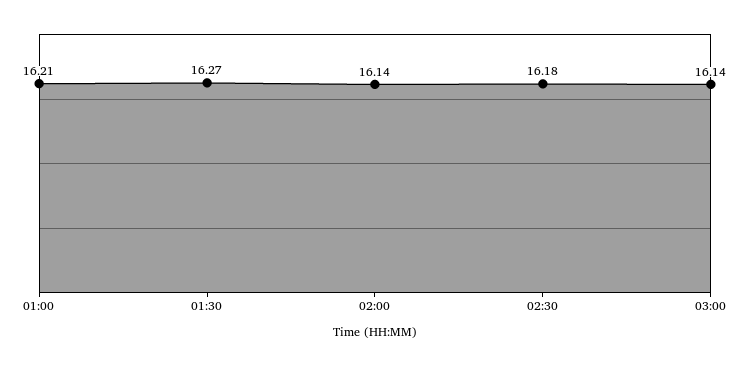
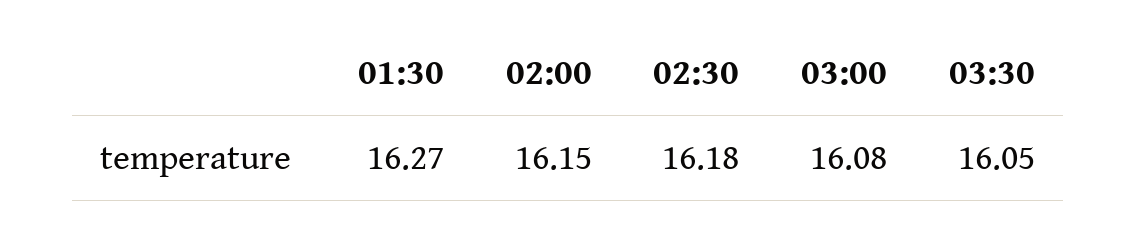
01:00: 16.21 -> none
02:00: 16.14 -> 16.15
03:00: 16.14 -> 16.08
03:30: none -> 16.05

